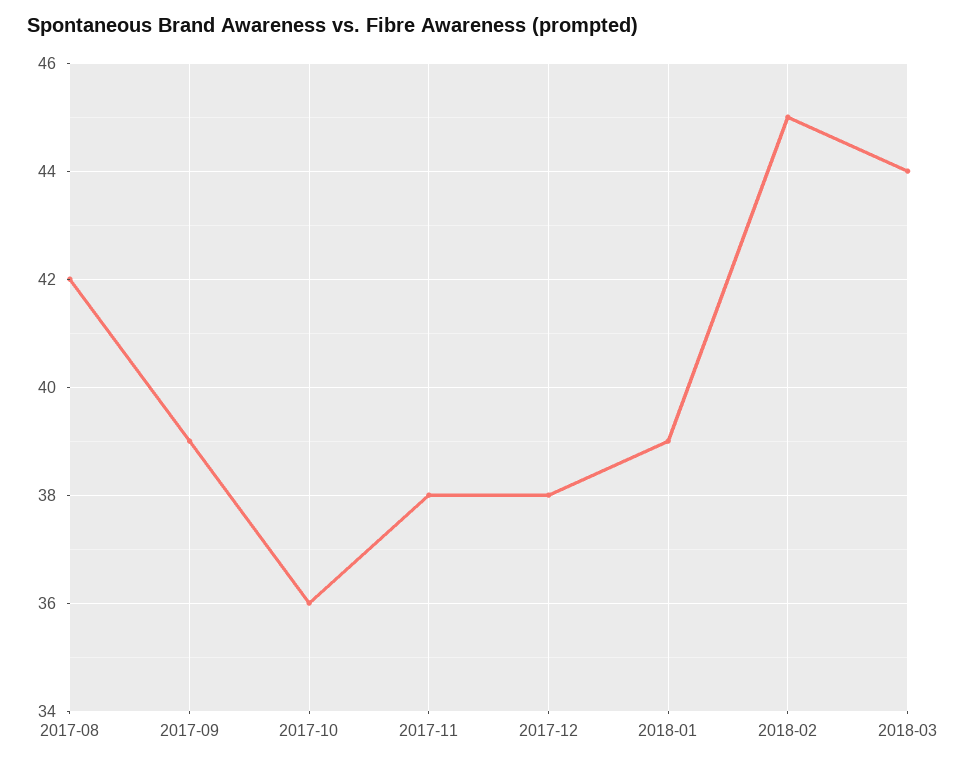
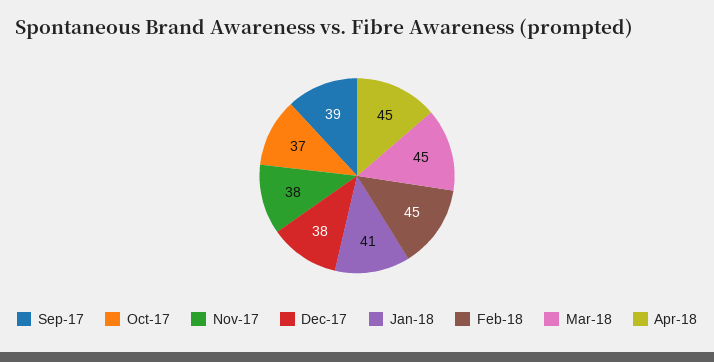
2017-08: 42 -> none
2017-10: 36 -> 37
2018-01: 39 -> 41
2018-03: 44 -> 45
Apr-18: none -> 45

